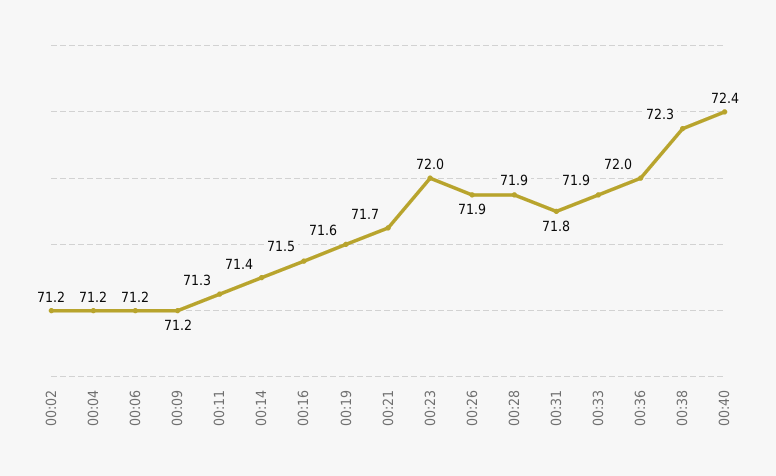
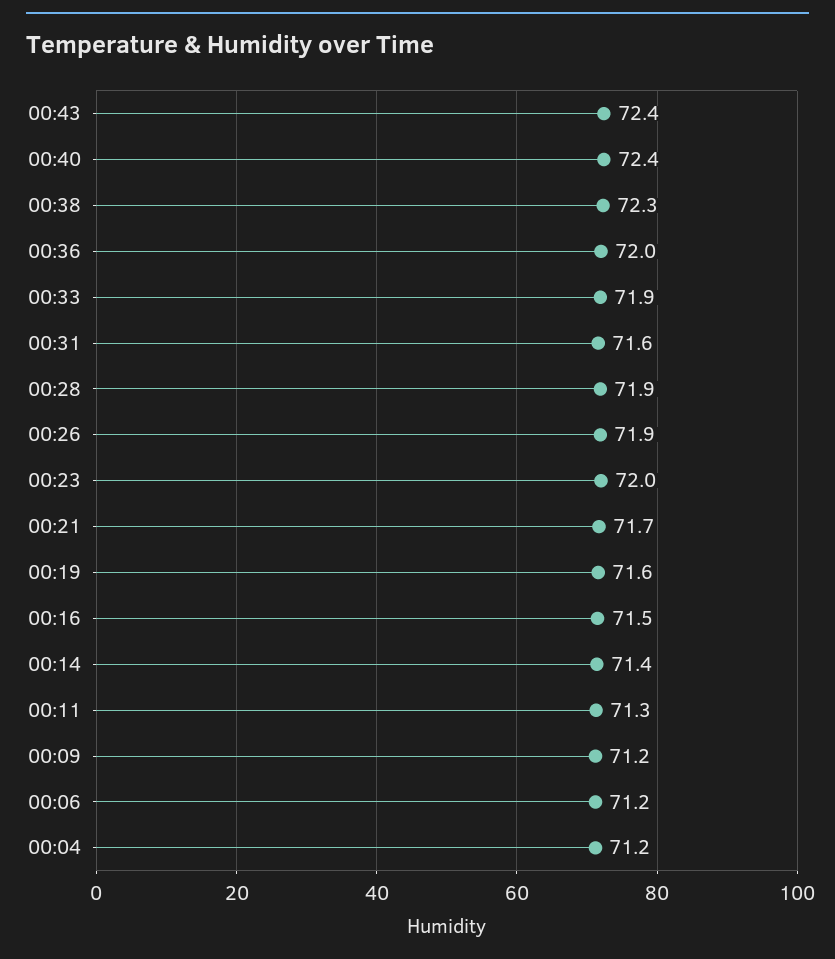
00:02: 71.2 -> none
00:31: 71.8 -> 71.6
00:43: none -> 72.4

